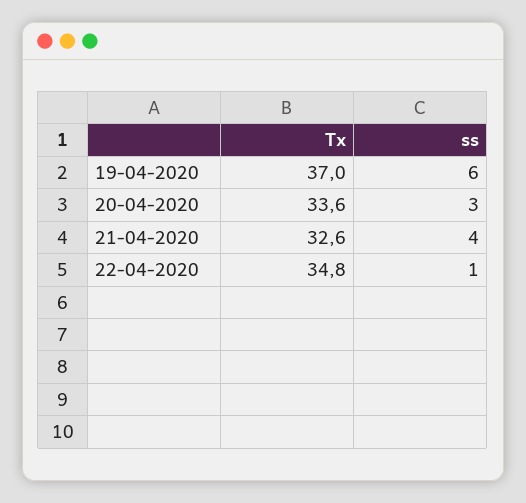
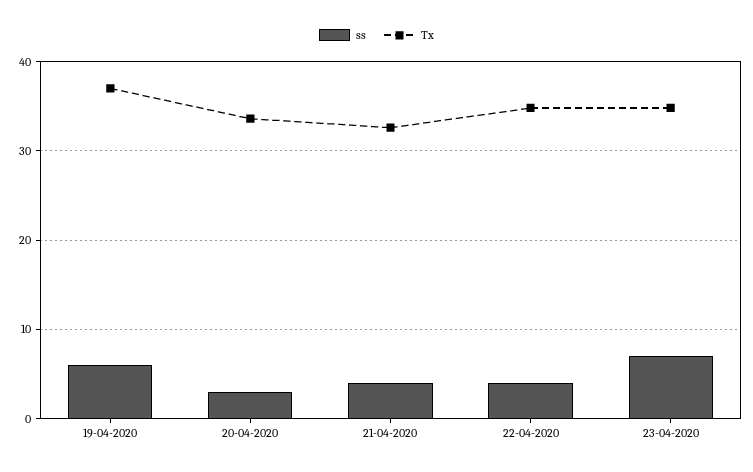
ss, 22-04-2020: 1 -> 4
ss, 23-04-2020: none -> 7
Tx, 23-04-2020: none -> 35

